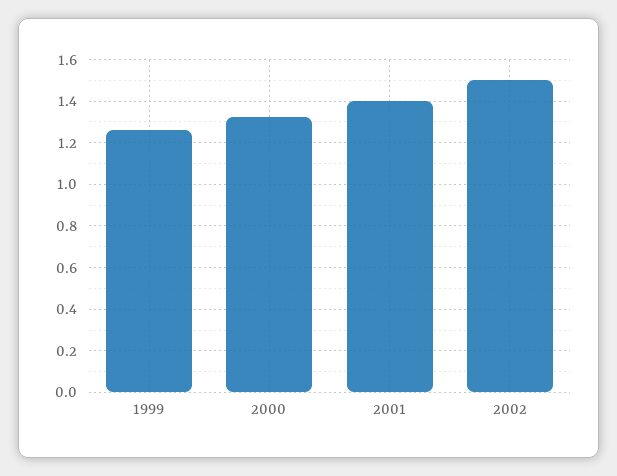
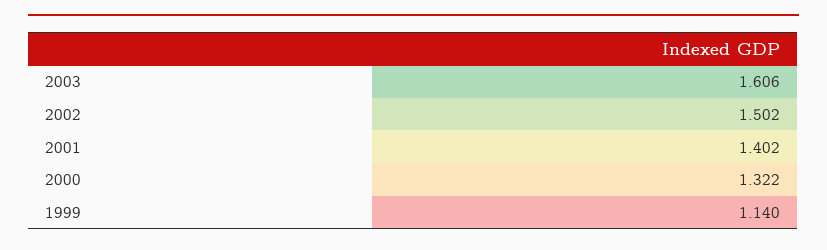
1999: 1.25 -> 1.14
2003: none -> 1.606

